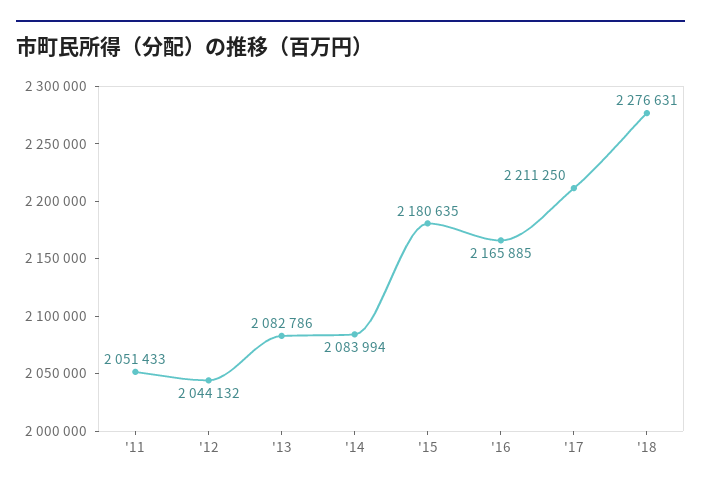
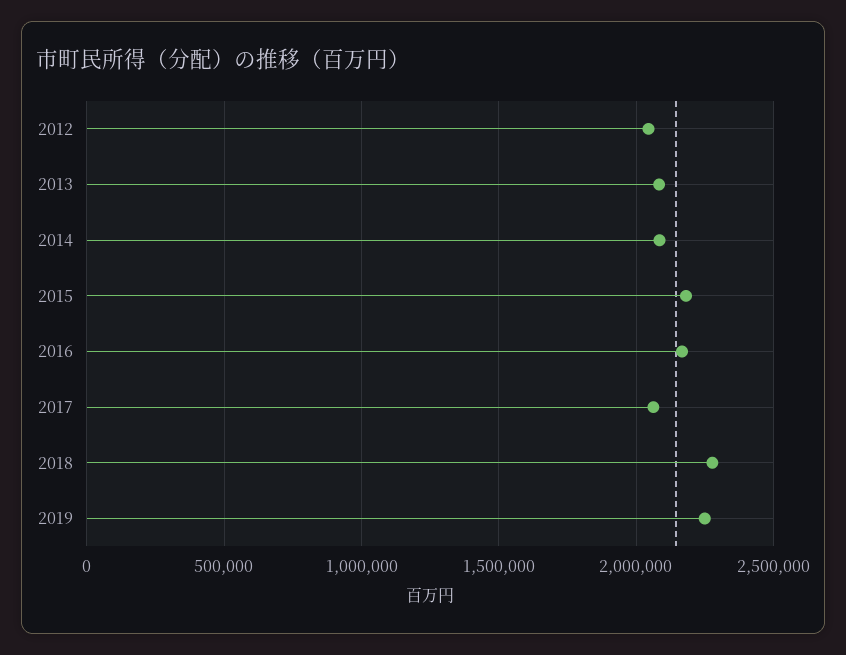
'11: 2051433 -> none
'17: 2211250 -> 2050000
2019: none -> 2250000

